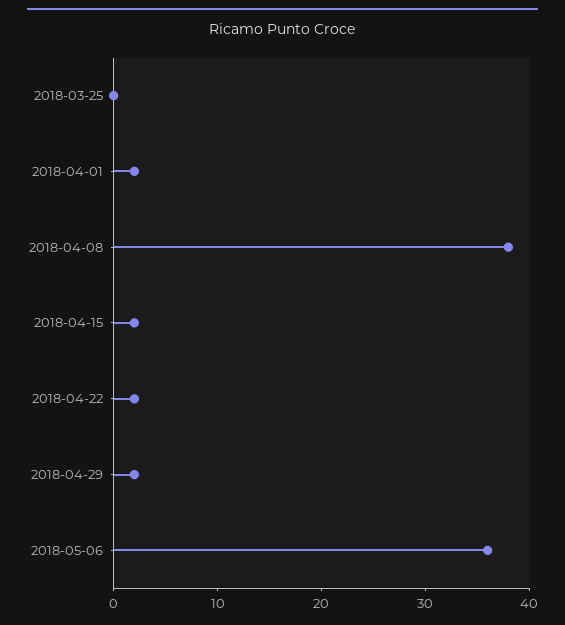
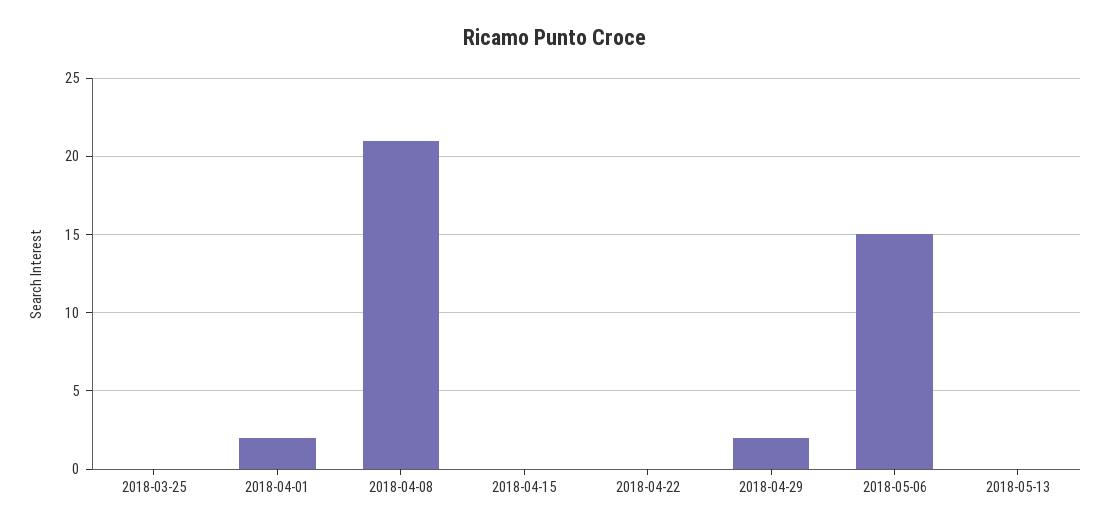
2018-04-08: 38 -> 21
2018-04-15: 2 -> 0
2018-04-22: 2 -> 0
2018-05-06: 36 -> 15
2018-05-13: none -> 0

